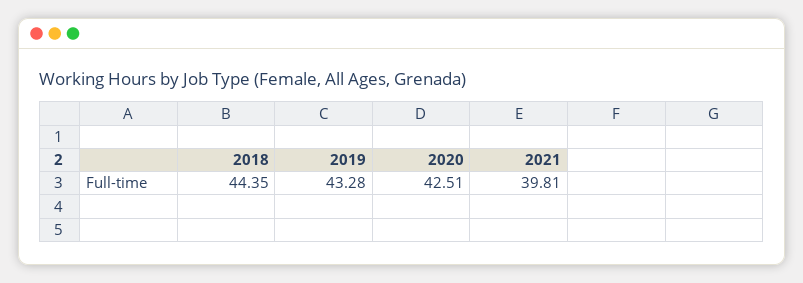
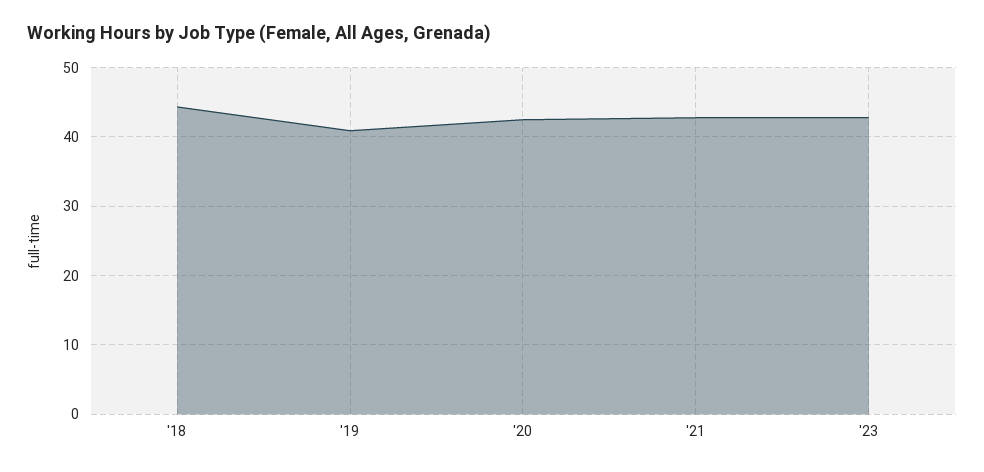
2019: 43.28 -> 41
2021: 39.81 -> 43
'23: none -> 43

